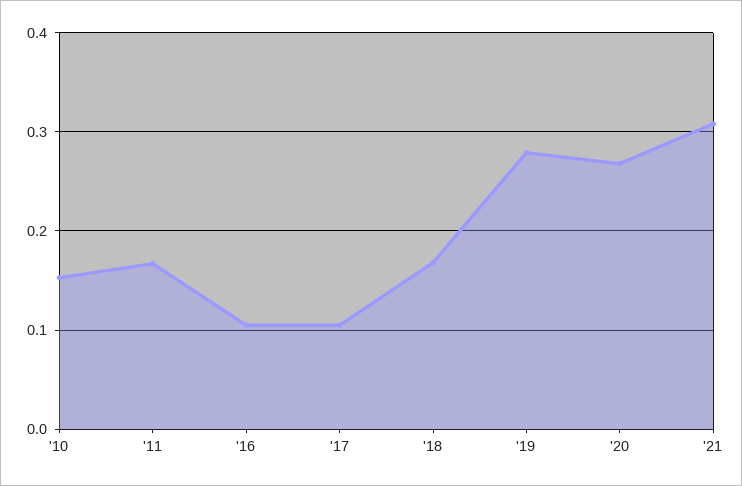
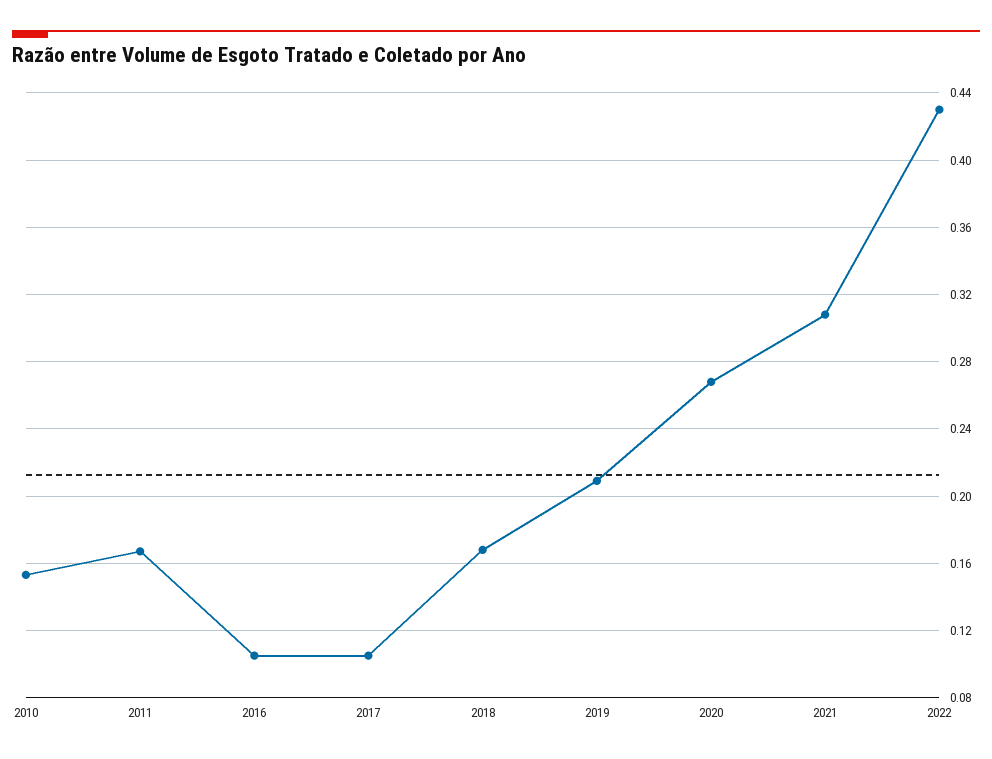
'19: 0.28 -> 0.21
2022: none -> 0.43

